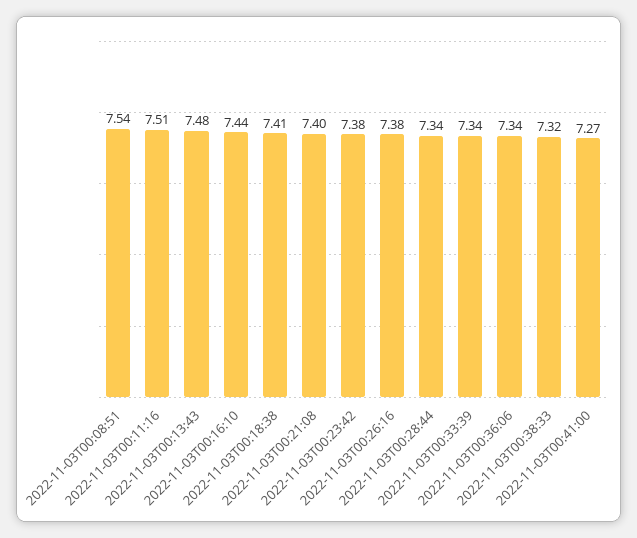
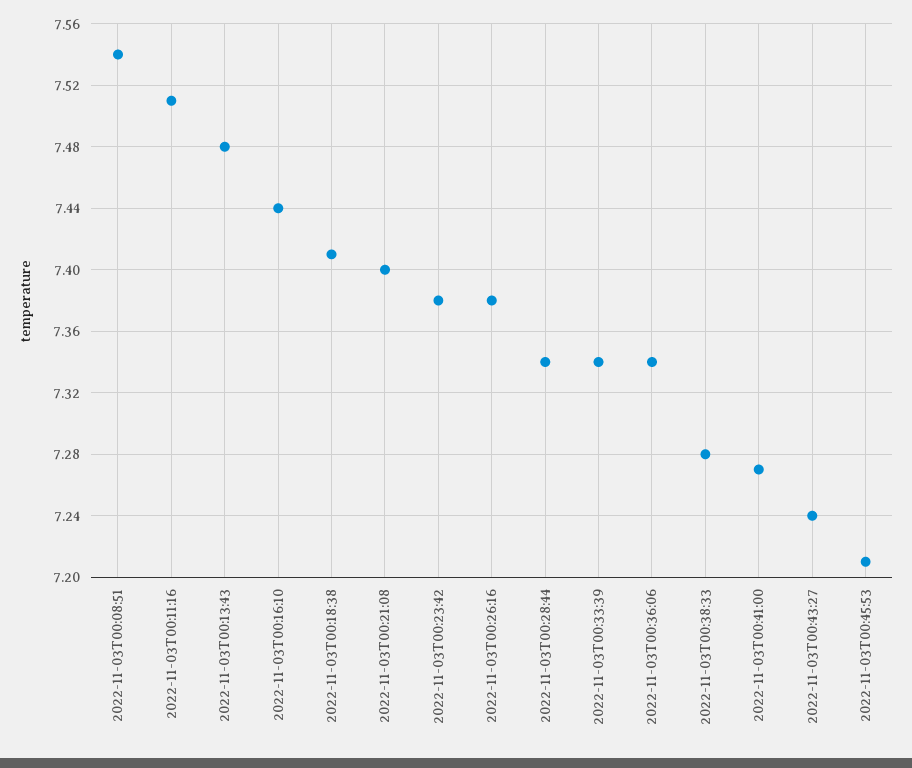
2022-11-03T00:38:33: 7.32 -> 7.28
2022-11-03T00:43:27: none -> 7.24
2022-11-03T00:45:53: none -> 7.21

